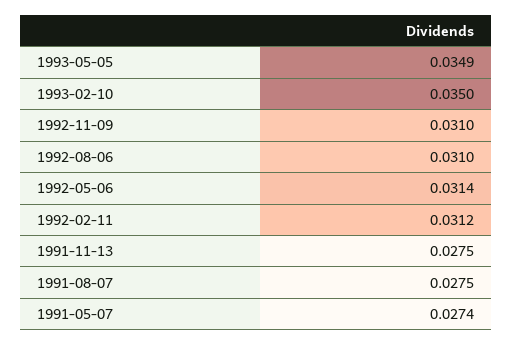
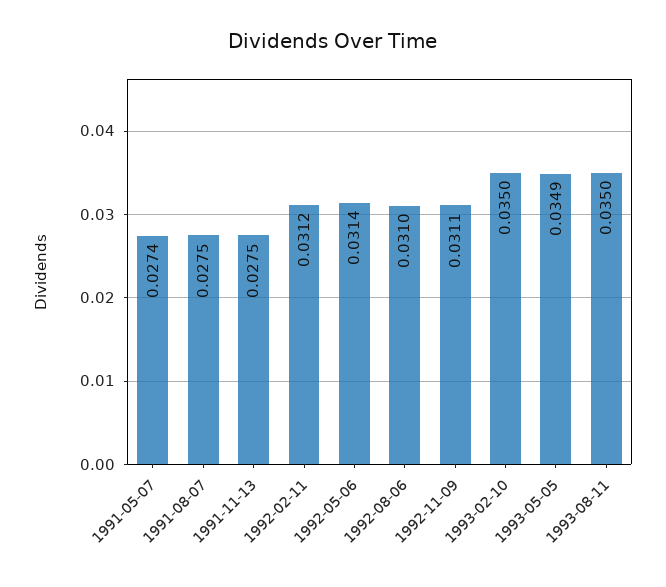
1992-11-09: 0.031 -> 0.0311
1993-08-11: none -> 0.035

